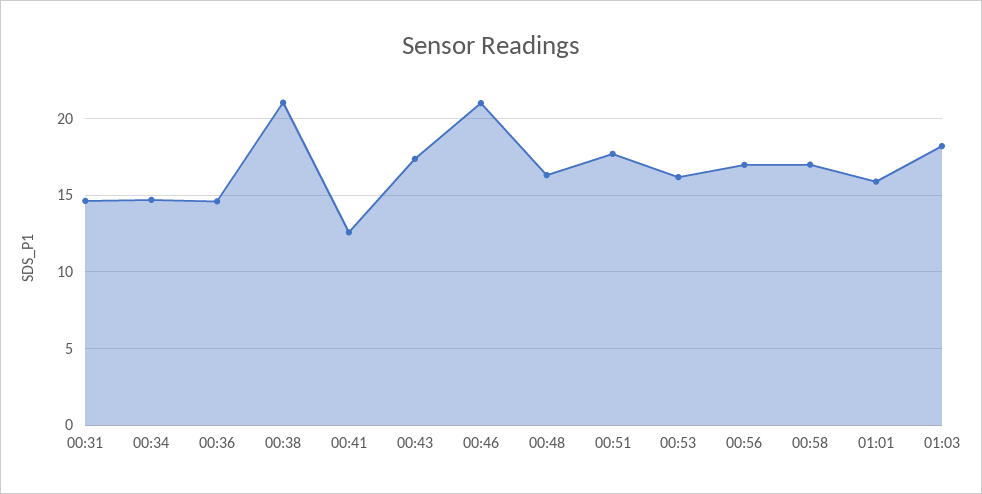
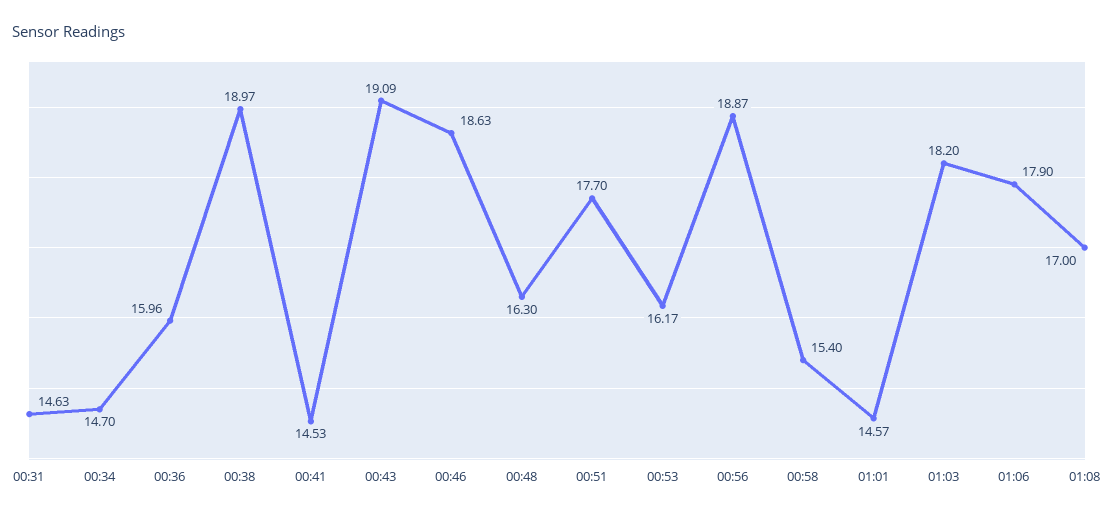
00:36: 14.5 -> 15.96
00:38: 21 -> 18.97
00:41: 12.5 -> 14.53
00:43: 17.5 -> 19.09
00:46: 21 -> 18.63
00:56: 17 -> 18.87
00:58: 17 -> 15.4
01:01: 16 -> 14.57
01:06: none -> 17.9
01:08: none -> 17

